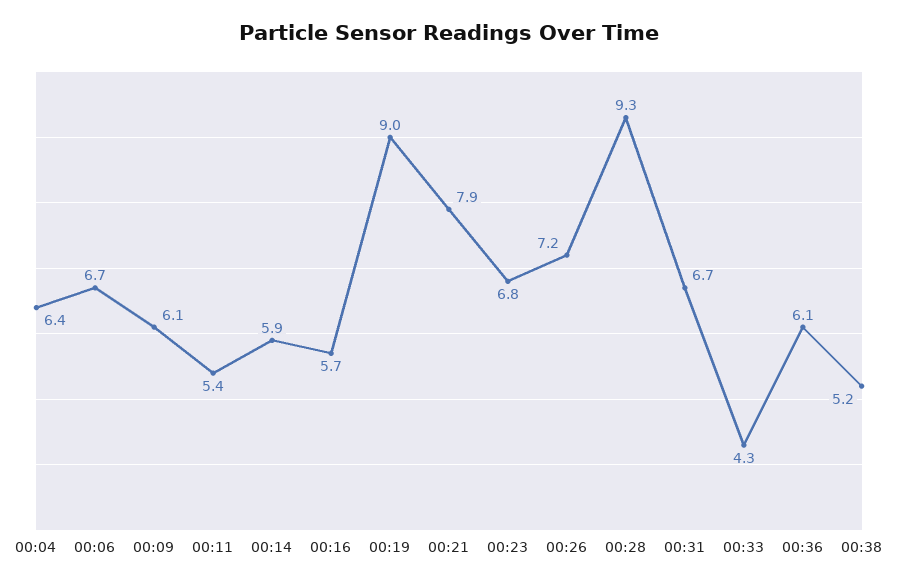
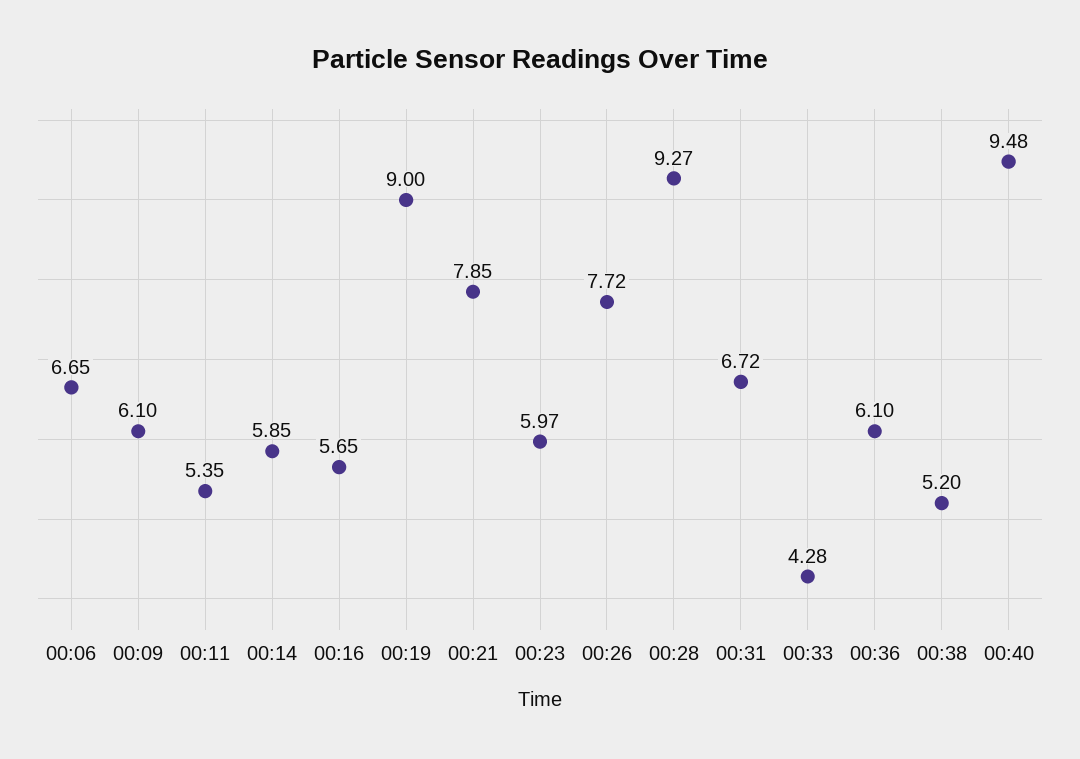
00:04: 6.4 -> none
00:23: 6.8 -> 5.97
00:26: 7.2 -> 7.72
00:40: none -> 9.48

